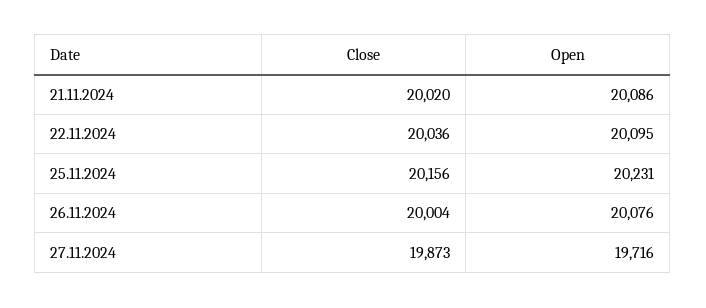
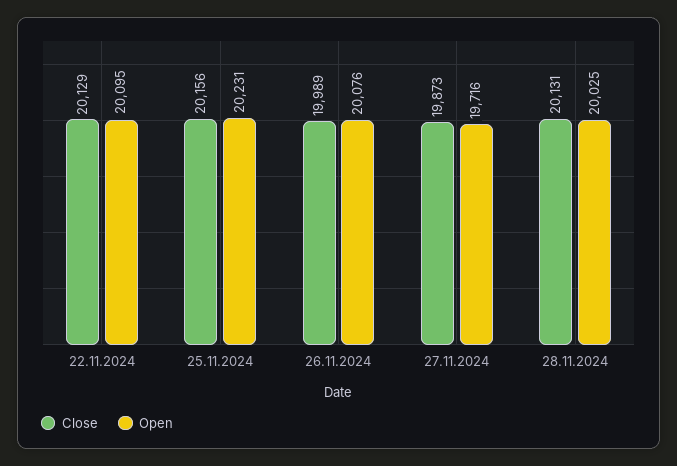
Close, 21.11.2024: 20020 -> none
Open, 21.11.2024: 20086 -> none
Close, 22.11.2024: 20036 -> 20129
Close, 26.11.2024: 20004 -> 19989
Close, 28.11.2024: none -> 20131
Open, 28.11.2024: none -> 20025

